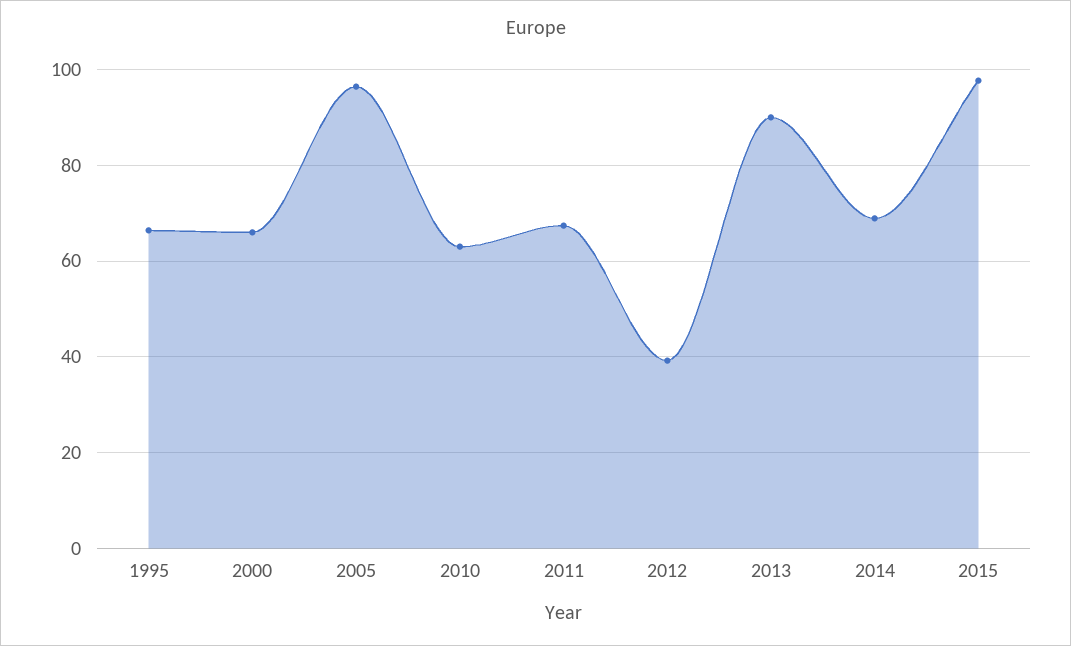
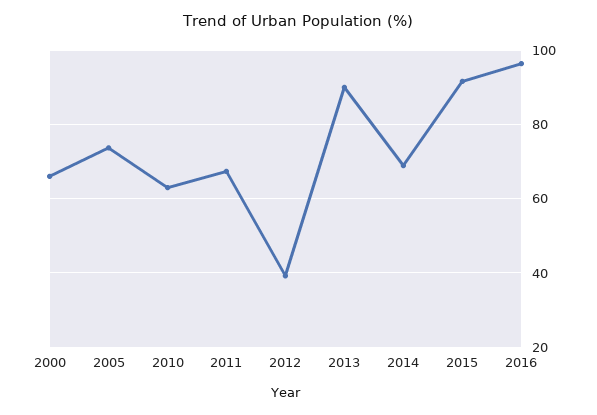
1995: 66 -> none
2005: 96 -> 74
2015: 98 -> 92
2016: none -> 96

